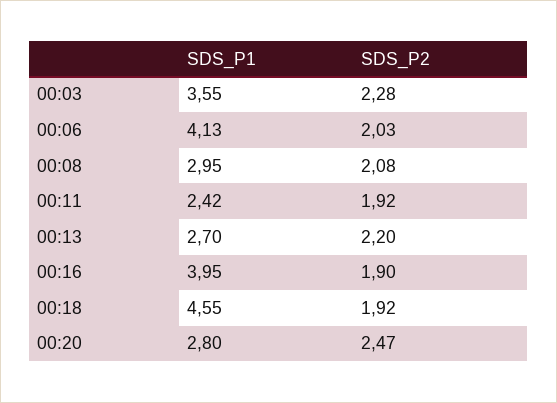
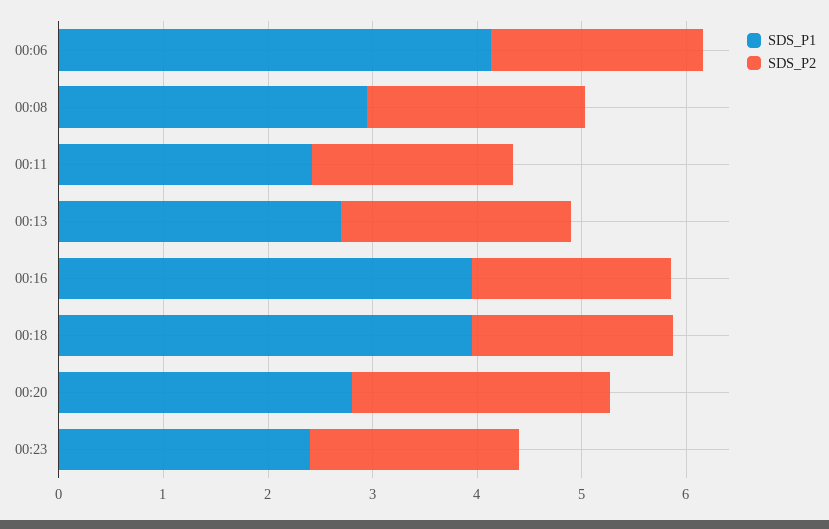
SDS_P1, 00:03: 3.55 -> none
SDS_P2, 00:03: 2.28 -> none
SDS_P1, 00:18: 4.55 -> 4
SDS_P1, 00:23: none -> 2.4
SDS_P2, 00:23: none -> 2

